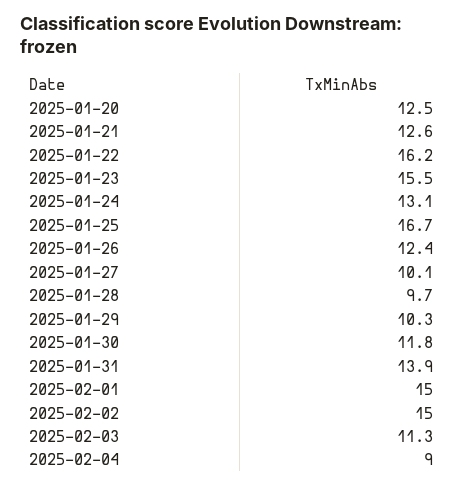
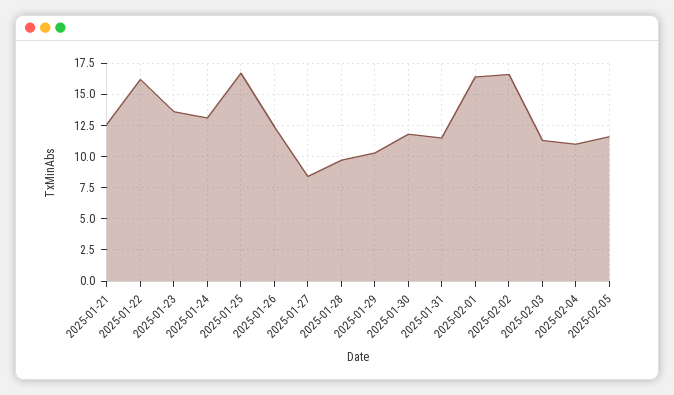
2025-01-20: 12.5 -> none
2025-01-23: 15.5 -> 13.5
2025-01-27: 10.1 -> 8.5
2025-01-31: 13.9 -> 11.5
2025-02-01: 15 -> 16.5
2025-02-02: 15 -> 16.5
2025-02-04: 9 -> 11
2025-02-05: none -> 11.5

